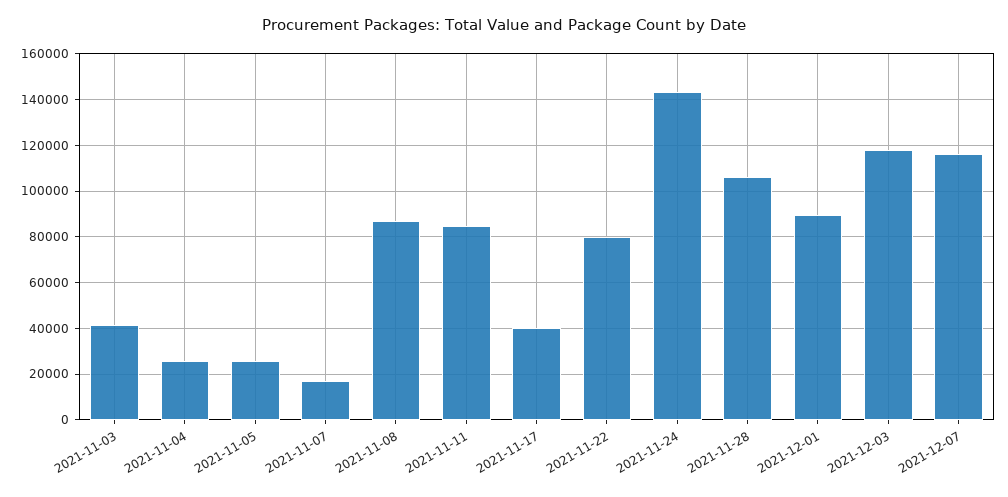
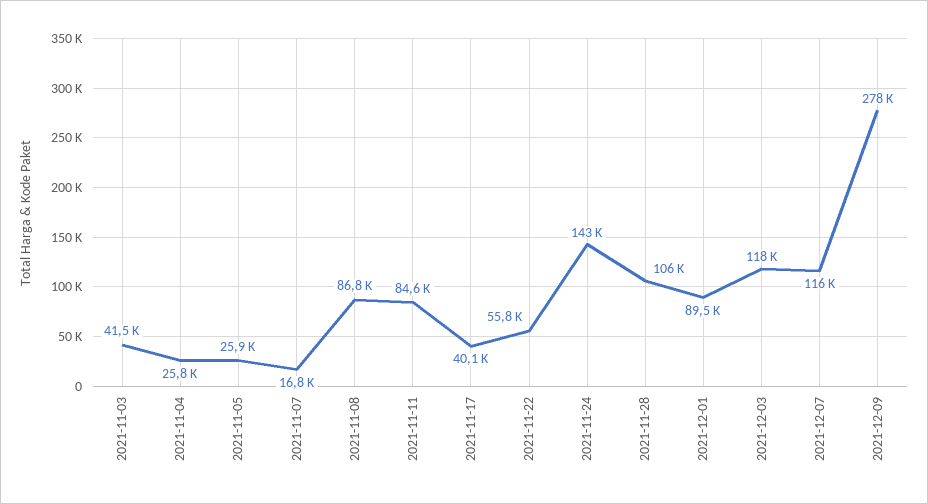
2021-11-22: 80000 -> 55800
2021-12-09: none -> 278000

